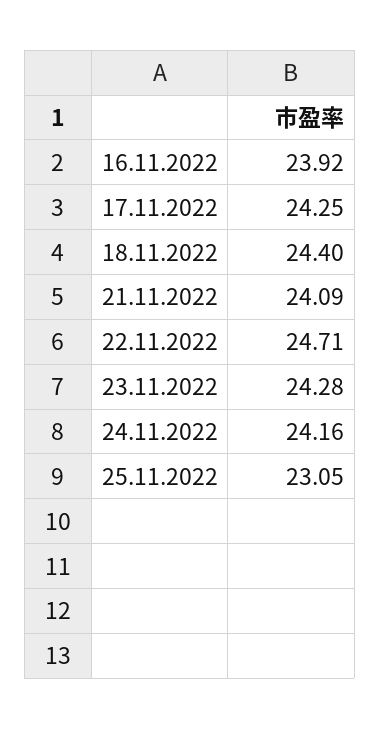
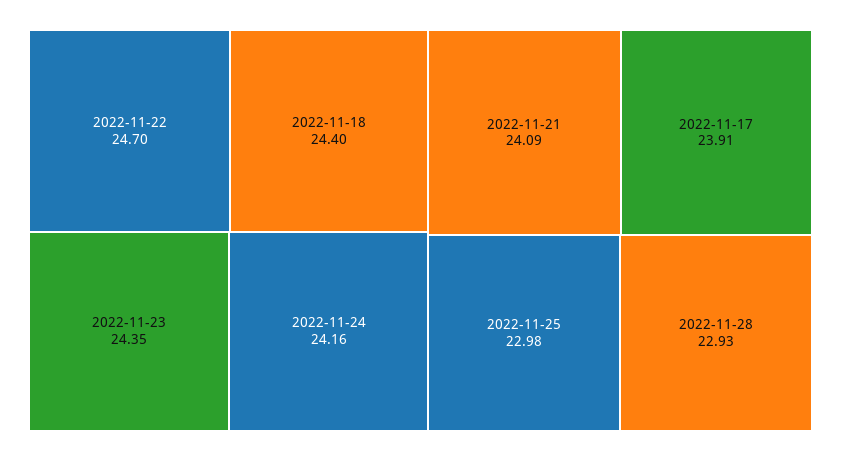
16.11.2022: 23.92 -> none
17.11.2022: 24.25 -> 23.91
22.11.2022: 24.71 -> 24.7
23.11.2022: 24.28 -> 24.35
25.11.2022: 23.05 -> 22.98
2022-11-28: none -> 22.93

